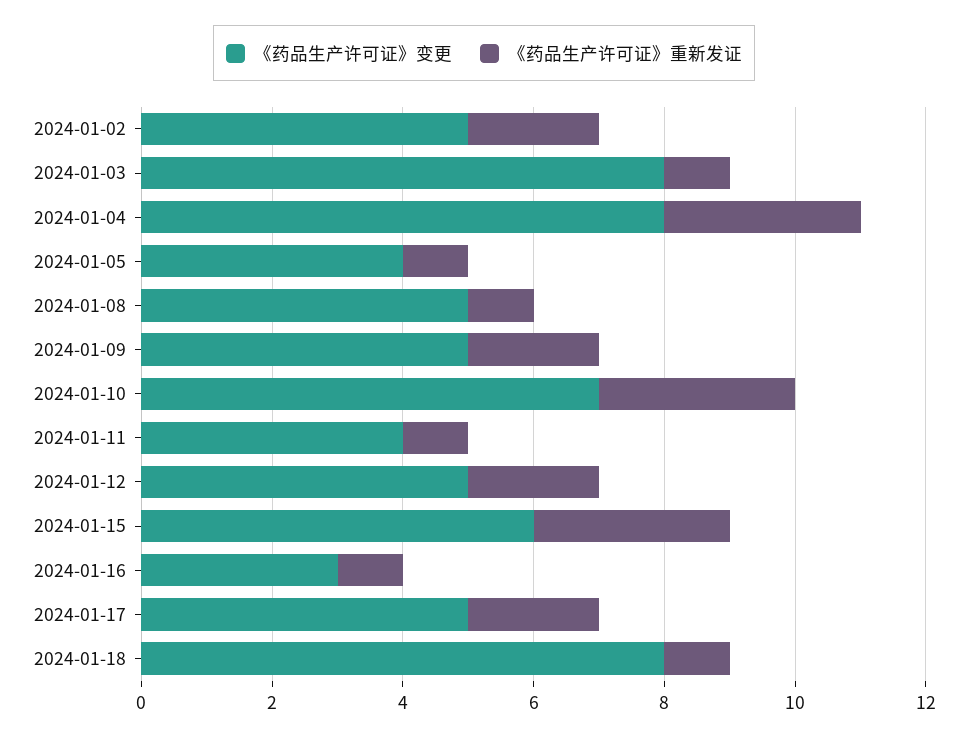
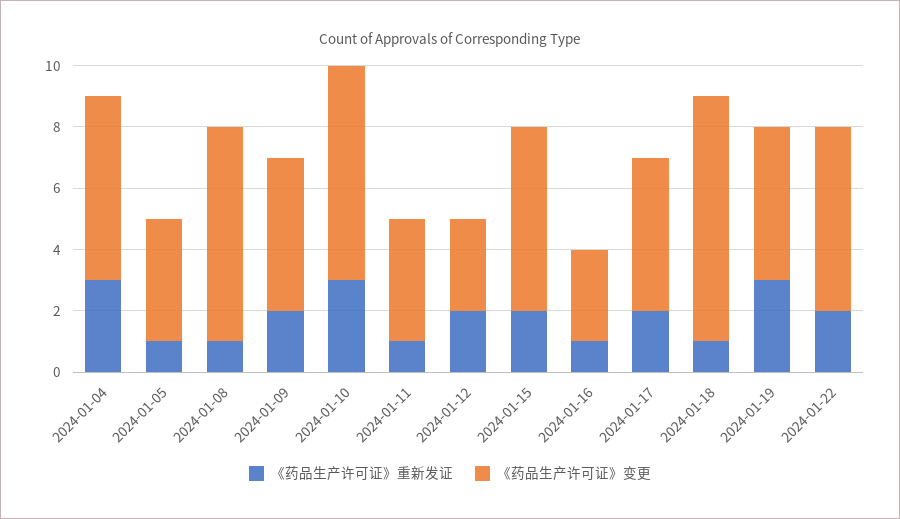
《药品生产许可证》变更, 2024-01-02: 5 -> none
《药品生产许可证》重新发证, 2024-01-02: 2 -> none
《药品生产许可证》变更, 2024-01-03: 8 -> none
《药品生产许可证》重新发证, 2024-01-03: 1 -> none
《药品生产许可证》变更, 2024-01-04: 8 -> 6
《药品生产许可证》变更, 2024-01-08: 5 -> 7
《药品生产许可证》变更, 2024-01-12: 5 -> 3
《药品生产许可证》重新发证, 2024-01-15: 3 -> 2
《药品生产许可证》重新发证, 2024-01-19: none -> 3
《药品生产许可证》变更, 2024-01-19: none -> 5
《药品生产许可证》重新发证, 2024-01-22: none -> 2
《药品生产许可证》变更, 2024-01-22: none -> 6

